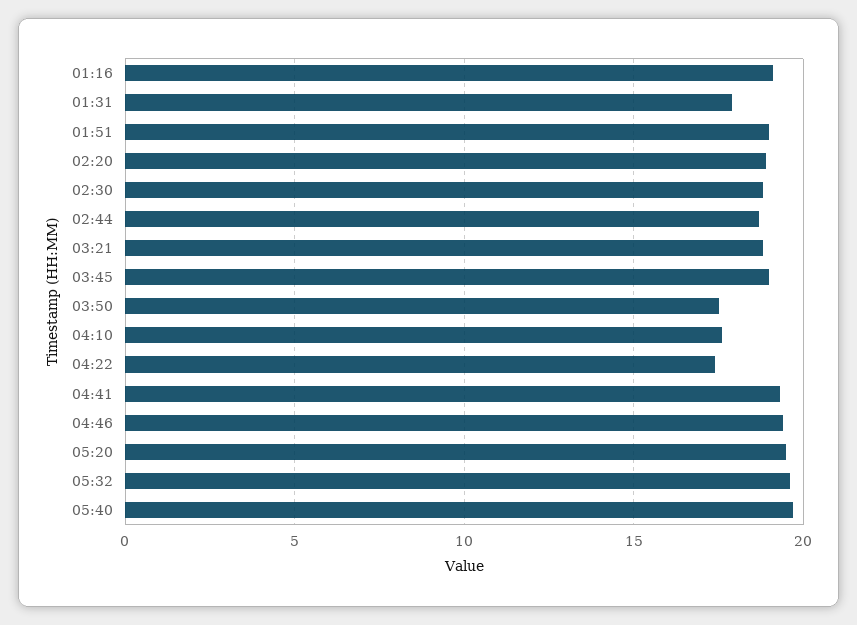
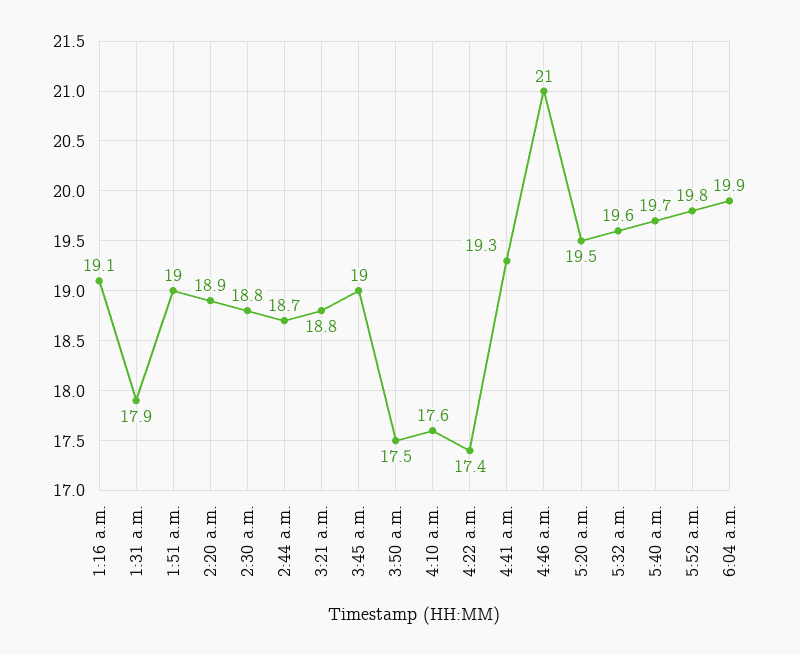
04:46: 19.5 -> 21
5:52 a.m.: none -> 19.8
6:04 a.m.: none -> 19.9

